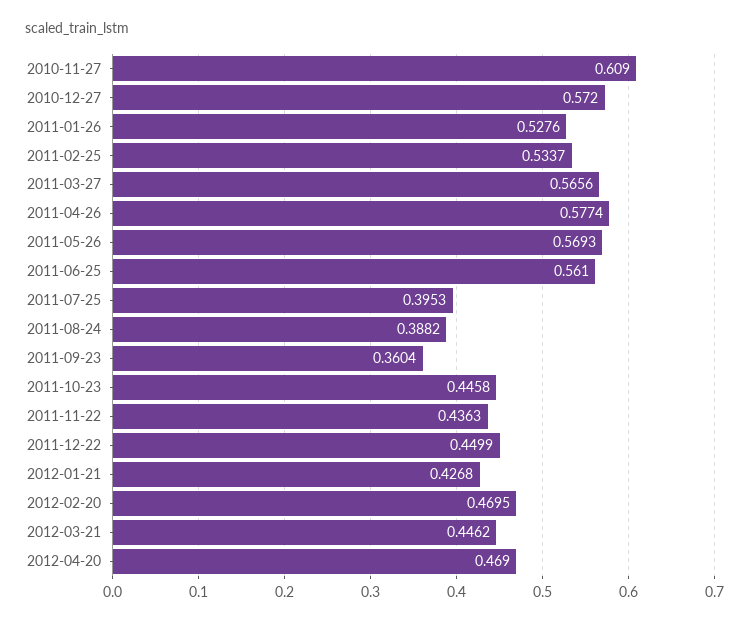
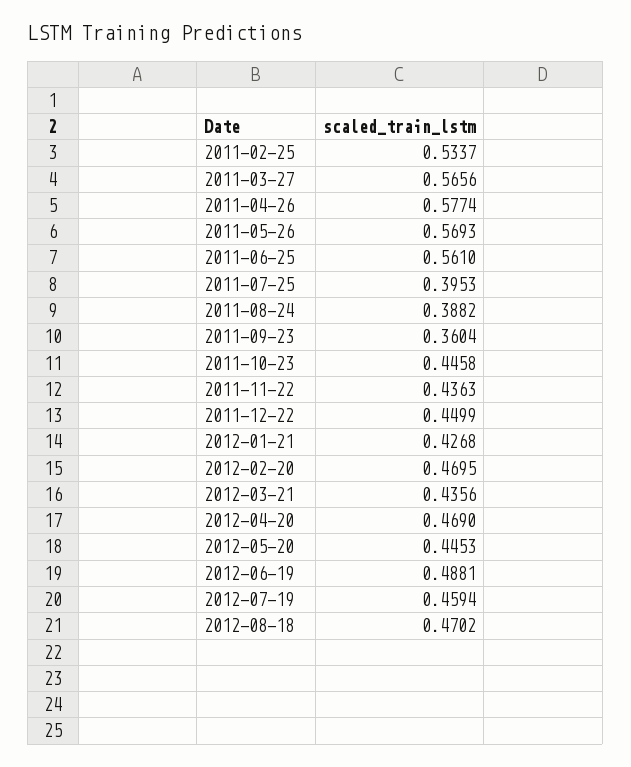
2010-11-27: 0.609 -> none
2010-12-27: 0.572 -> none
2011-01-26: 0.5276 -> none
2012-03-21: 0.4462 -> 0.4356
2012-05-20: none -> 0.4453
2012-06-19: none -> 0.4881
2012-07-19: none -> 0.4594
2012-08-18: none -> 0.4702

